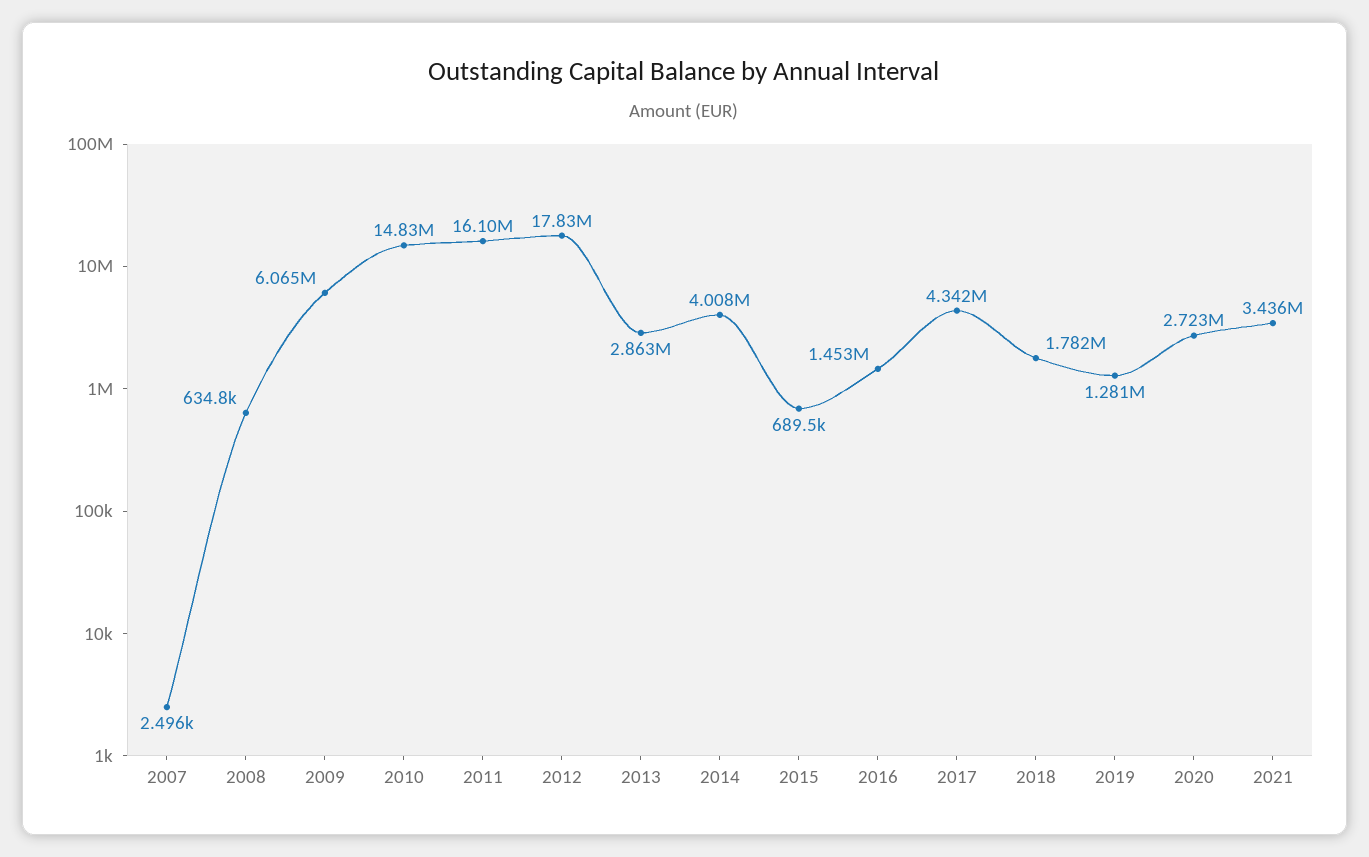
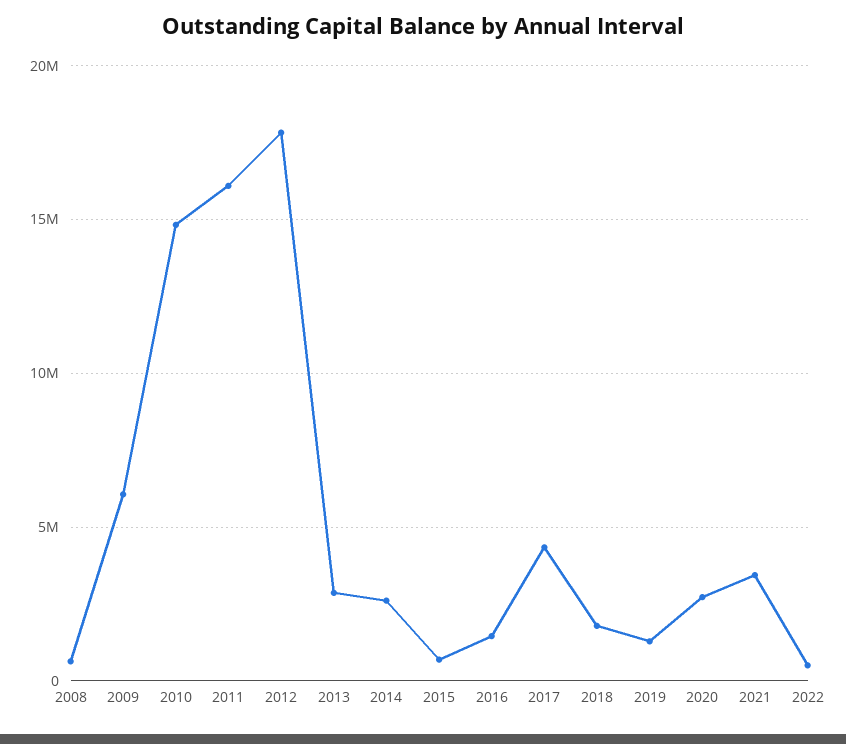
2007: 2496 -> none
2014: 4008000 -> 2500000
2022: none -> 500000

